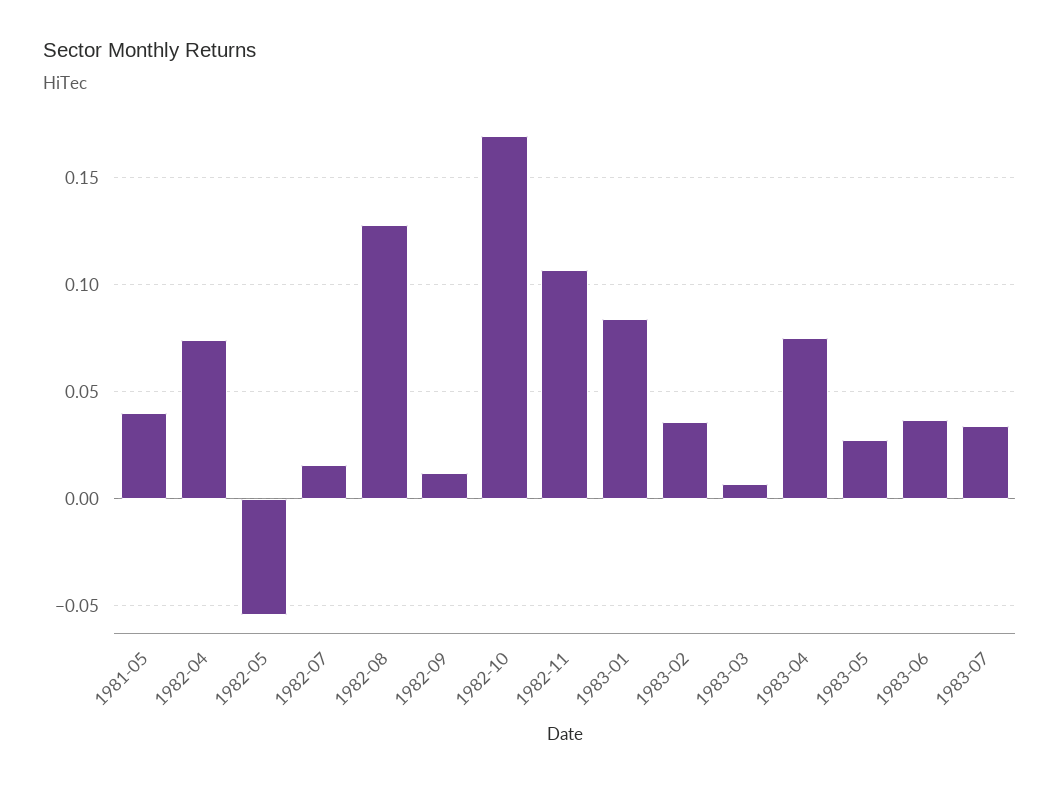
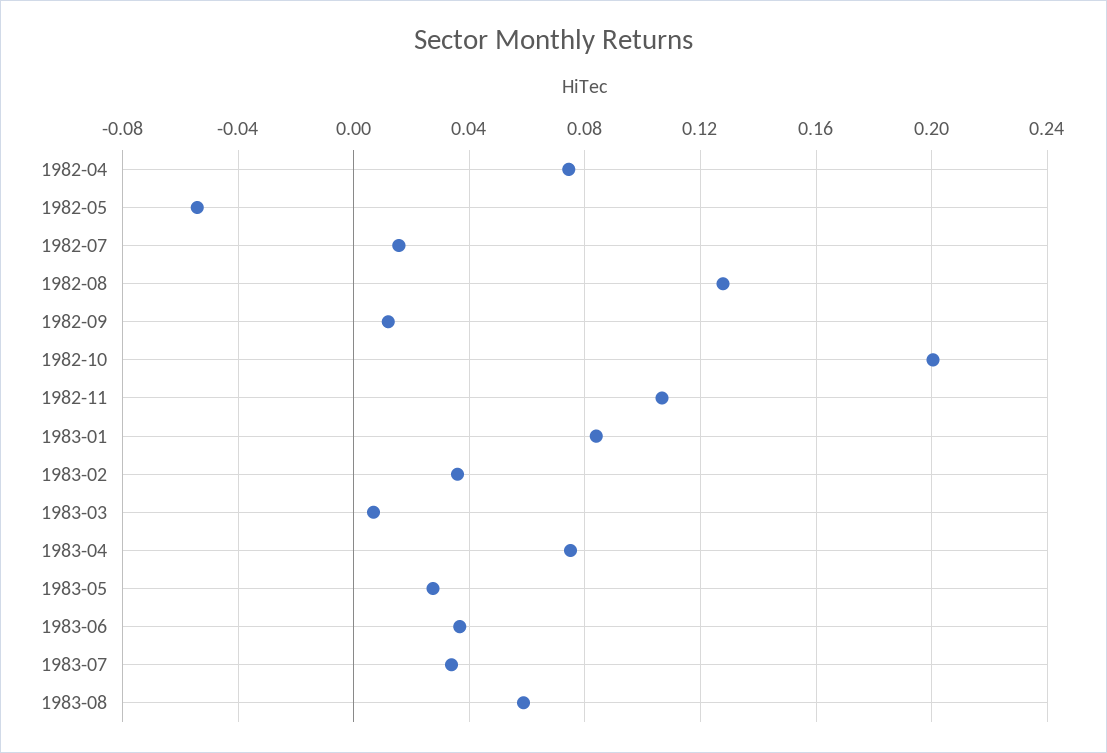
1981-05: 0.04 -> none
1982-10: 0.17 -> 0.2
1983-08: none -> 0.06

